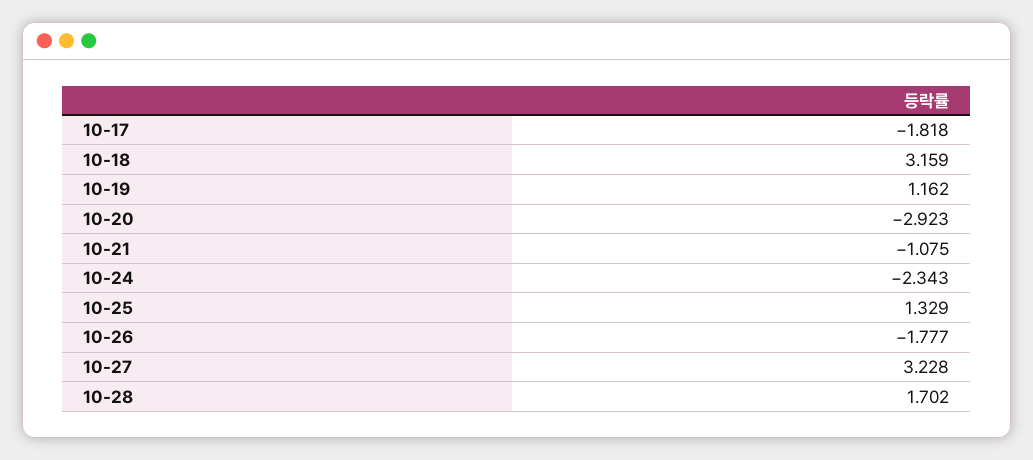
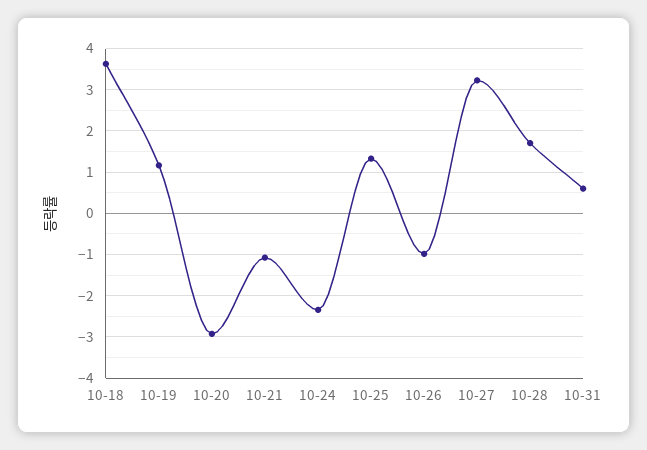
10-17: -1.818 -> none
10-18: 3.159 -> 3.6
10-26: -1.777 -> -1
10-31: none -> 0.6

